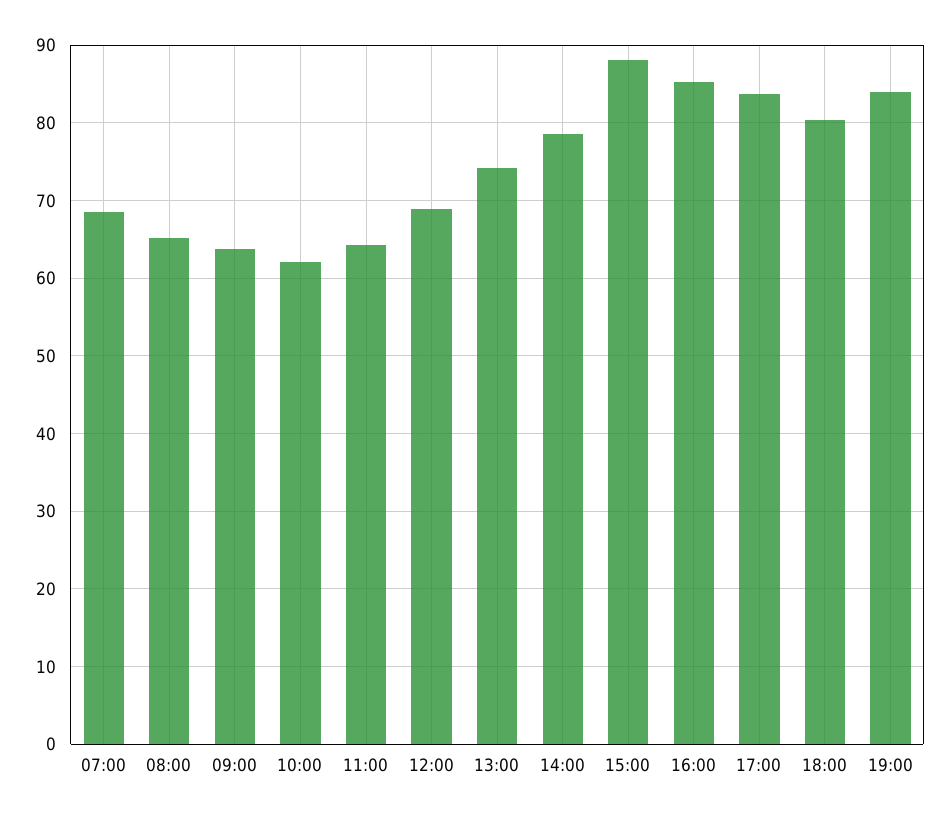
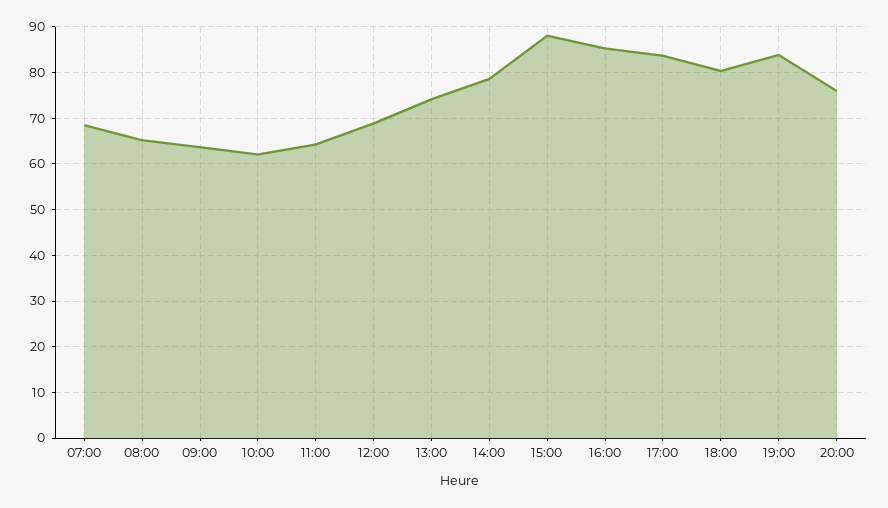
20:00: none -> 76

